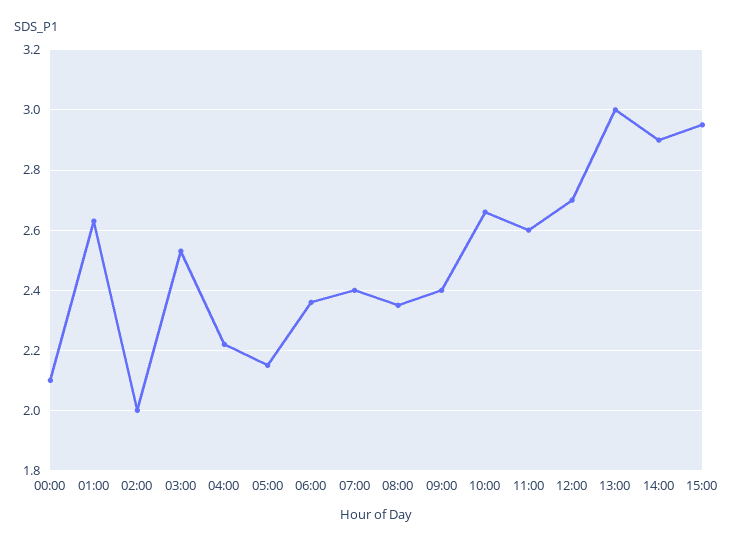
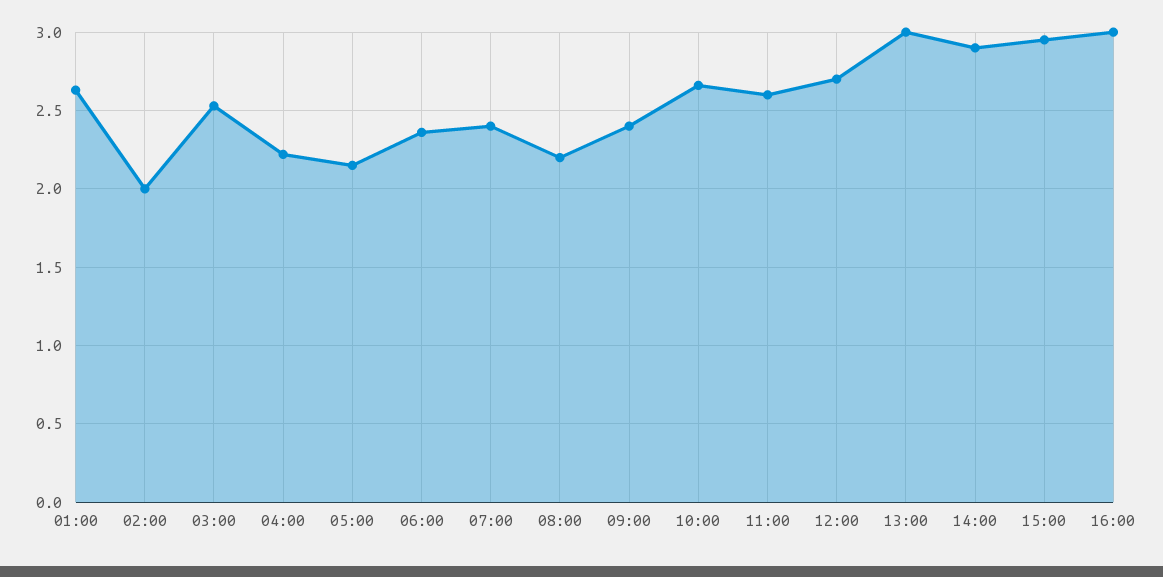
00:00: 2.1 -> none
08:00: 2.35 -> 2.2
16:00: none -> 3

